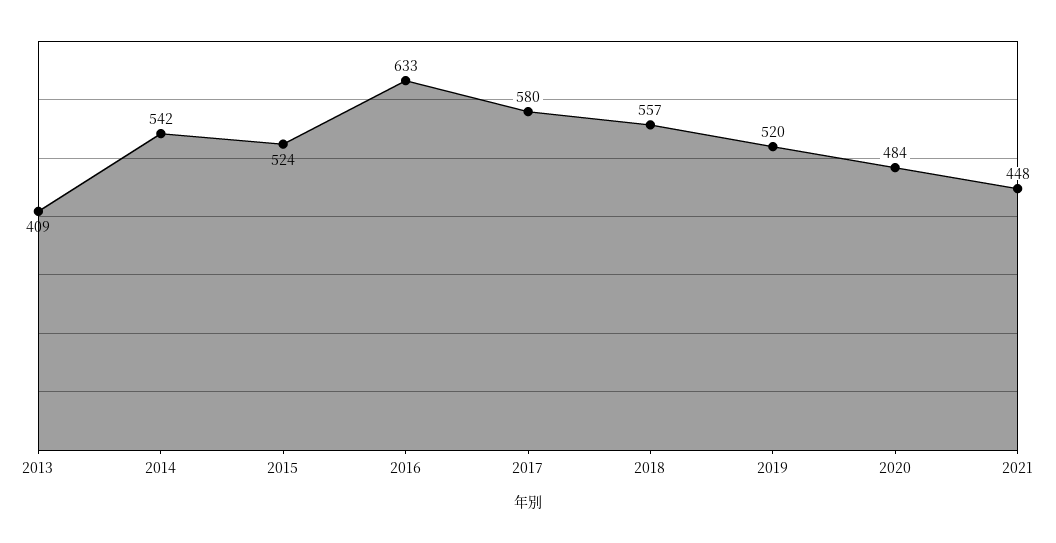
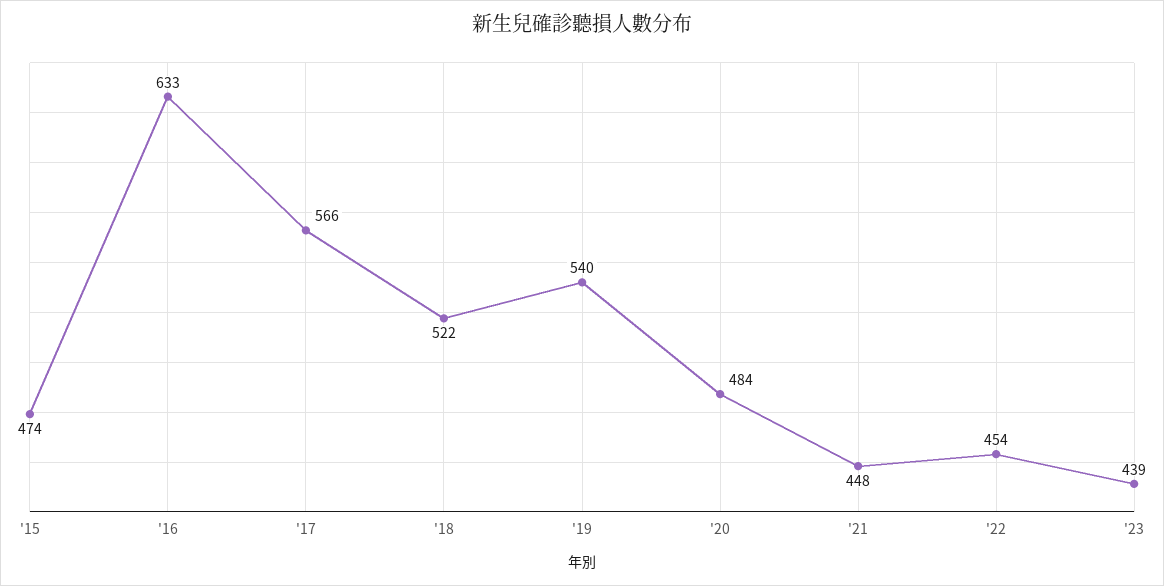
2013: 409 -> none
2014: 542 -> none
2015: 524 -> 474
2017: 580 -> 566
2018: 557 -> 522
2019: 520 -> 540
'22: none -> 454
'23: none -> 439

